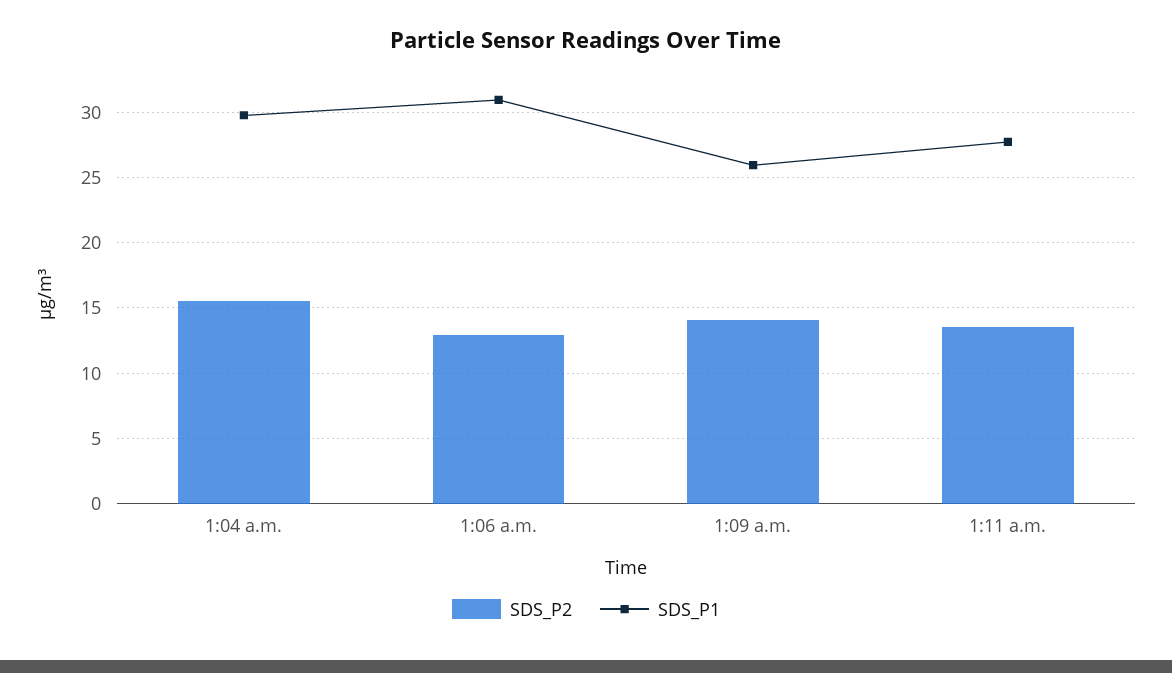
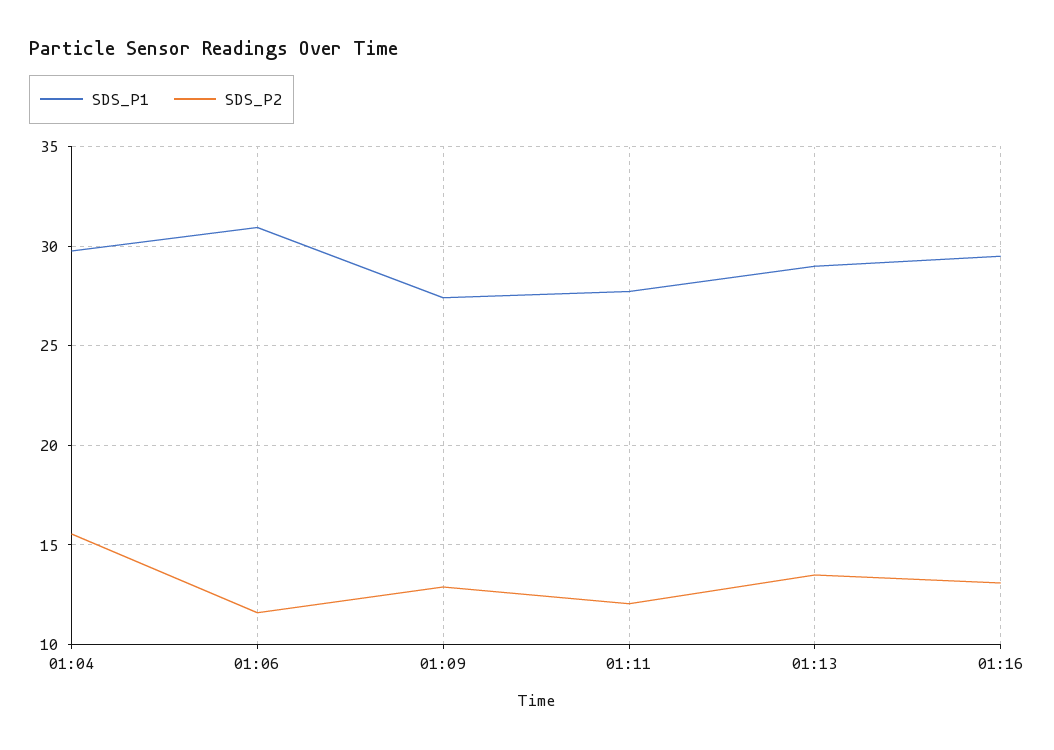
SDS_P2, 1:06 a.m.: 13 -> 11.5
SDS_P2, 1:09 a.m.: 14 -> 13
SDS_P1, 1:09 a.m.: 26 -> 27.5
SDS_P2, 1:11 a.m.: 13.5 -> 12
SDS_P1, 01:13: none -> 29
SDS_P2, 01:13: none -> 13.5
SDS_P1, 01:16: none -> 29.5
SDS_P2, 01:16: none -> 13

